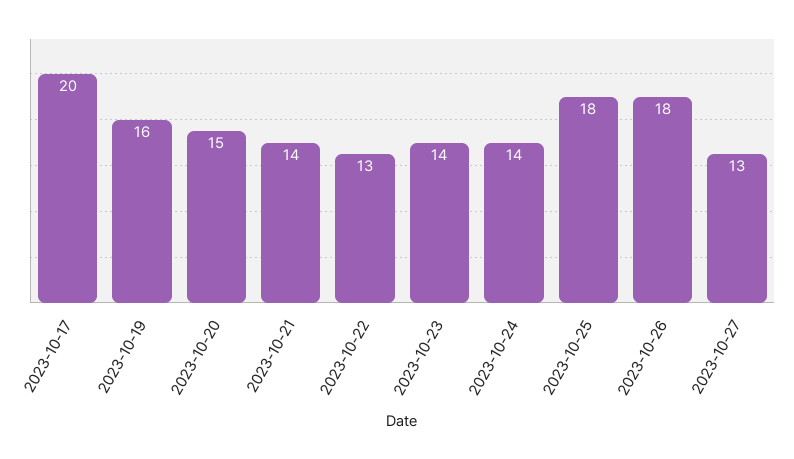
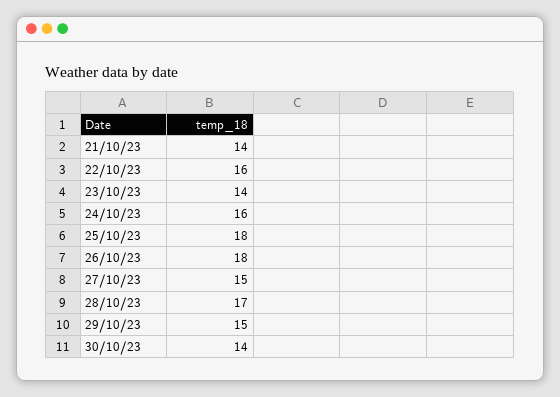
2023-10-17: 20 -> none
2023-10-19: 16 -> none
2023-10-20: 15 -> none
2023-10-22: 13 -> 16
2023-10-24: 14 -> 16
2023-10-27: 13 -> 15
28/10/23: none -> 17
29/10/23: none -> 15
30/10/23: none -> 14

